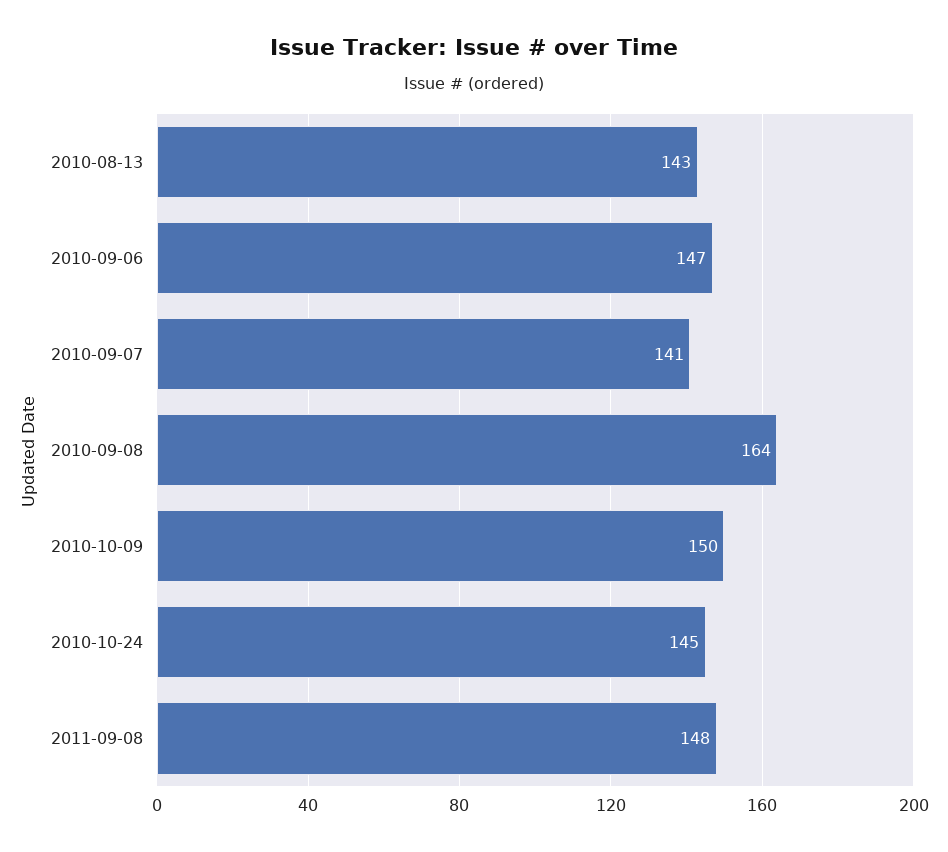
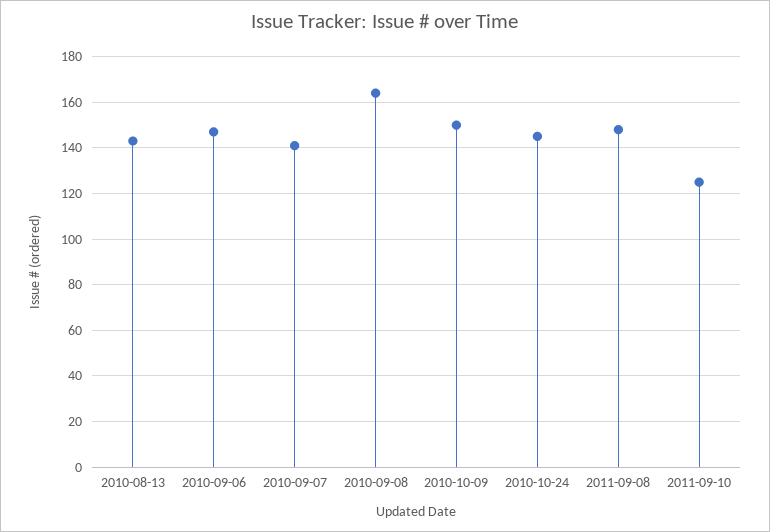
2011-09-10: none -> 125

